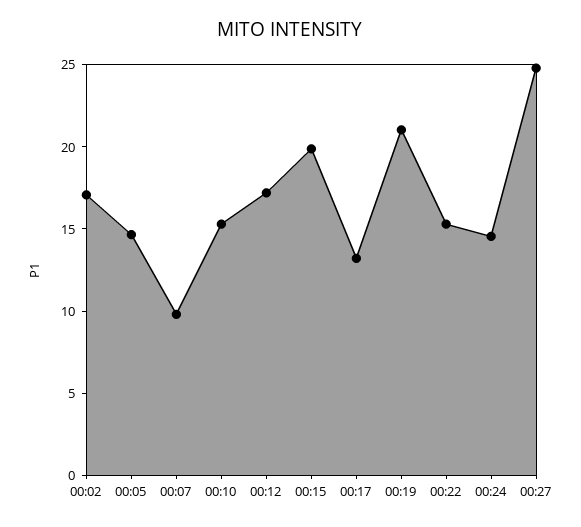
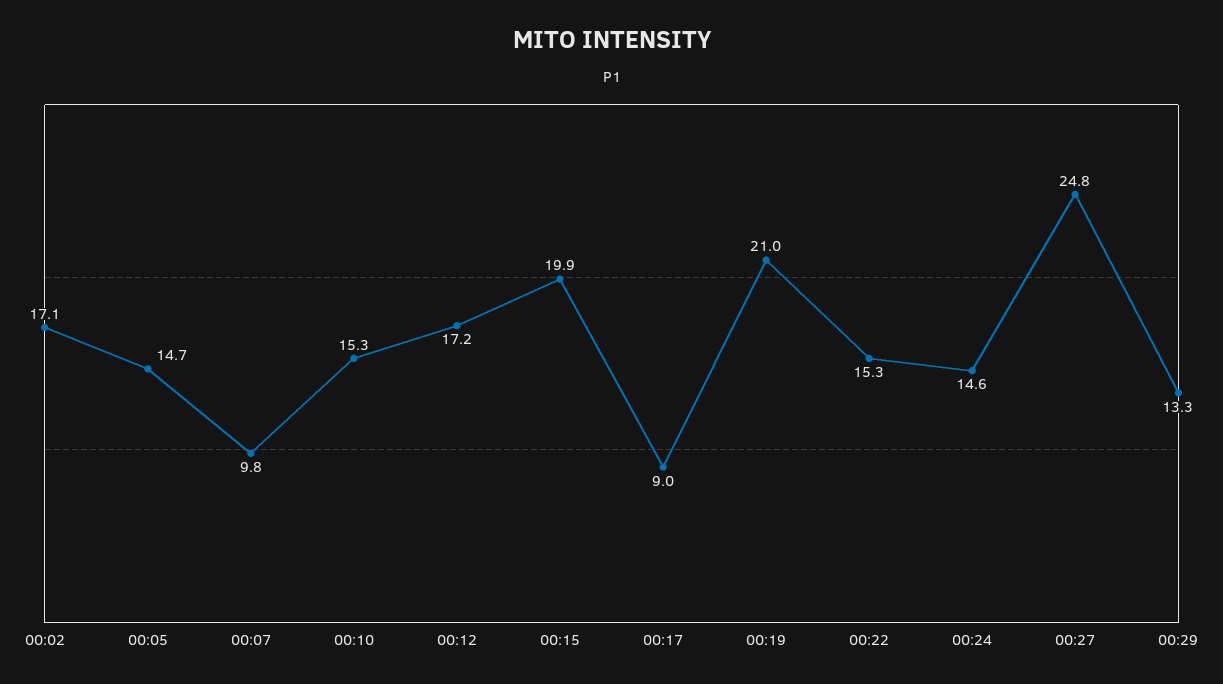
00:17: 13 -> 9
00:29: none -> 13.3

